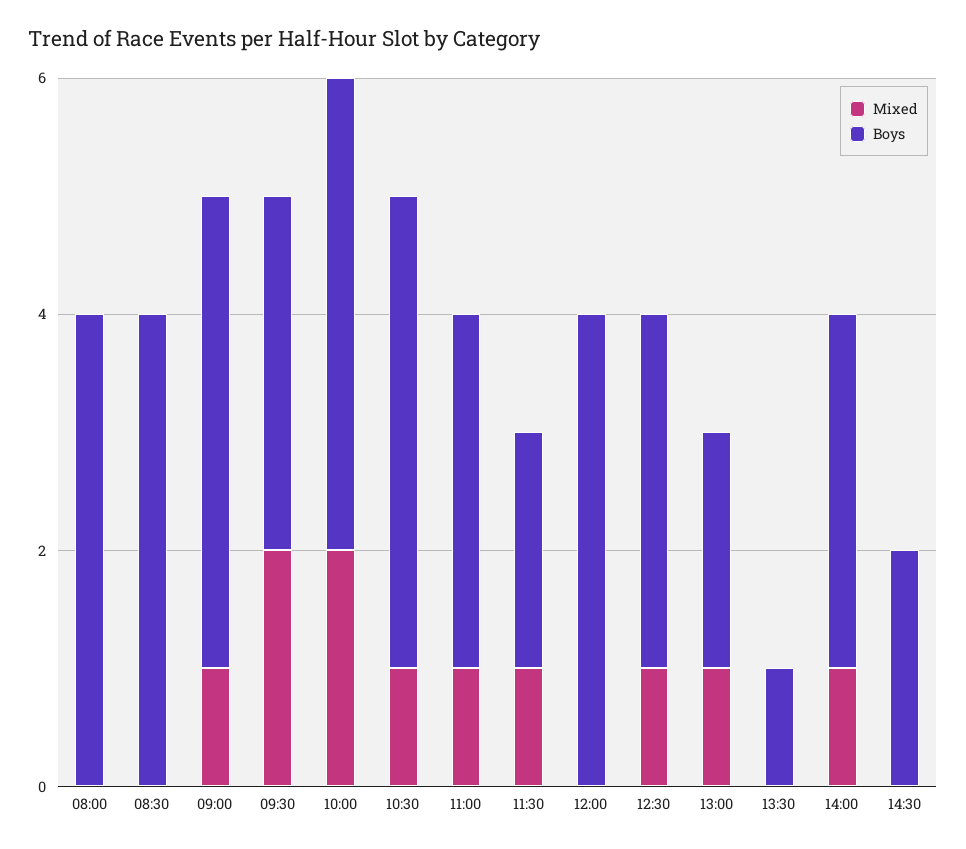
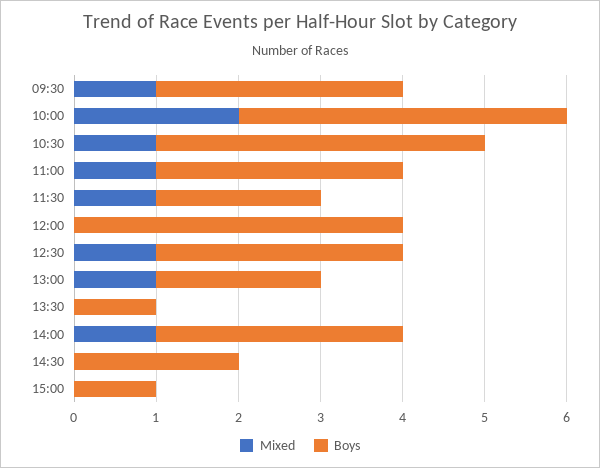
Mixed, 08:00: 0 -> none
Boys, 08:00: 4 -> none
Mixed, 08:30: 0 -> none
Boys, 08:30: 4 -> none
Mixed, 09:00: 1 -> none
Boys, 09:00: 4 -> none
Mixed, 09:30: 2 -> 1
Mixed, 15:00: none -> 0
Boys, 15:00: none -> 1

